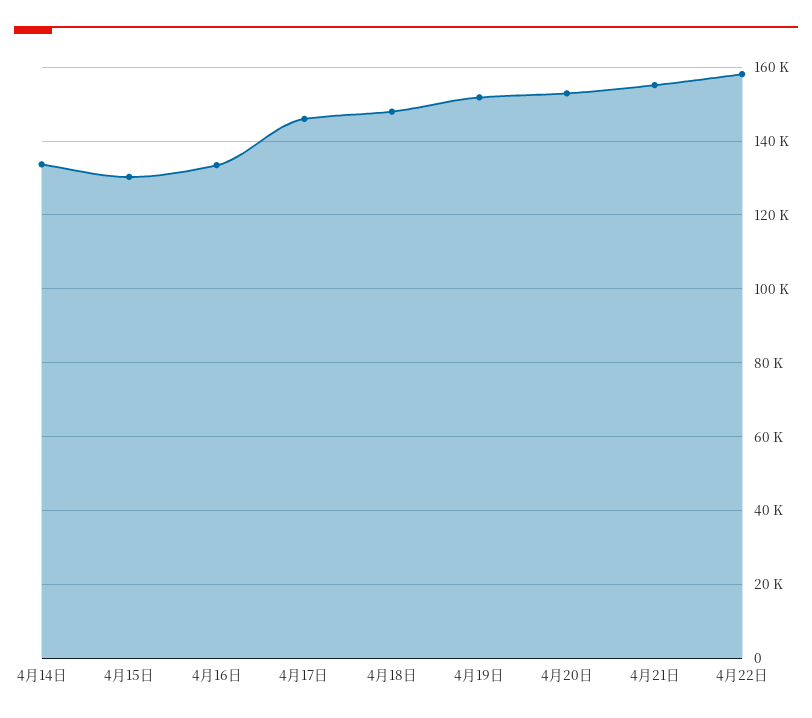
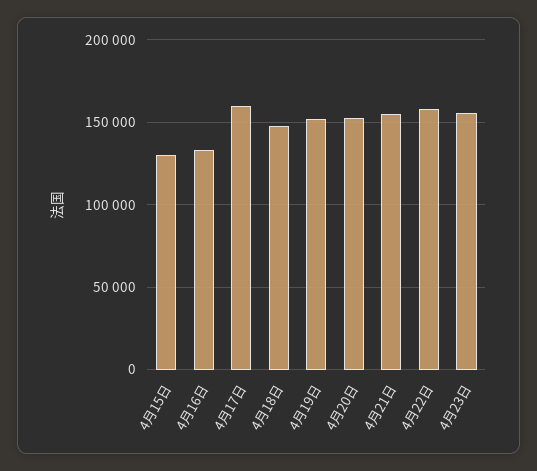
4月14日: 134000 -> none
4月17日: 146000 -> 160000
4月23日: none -> 155000

